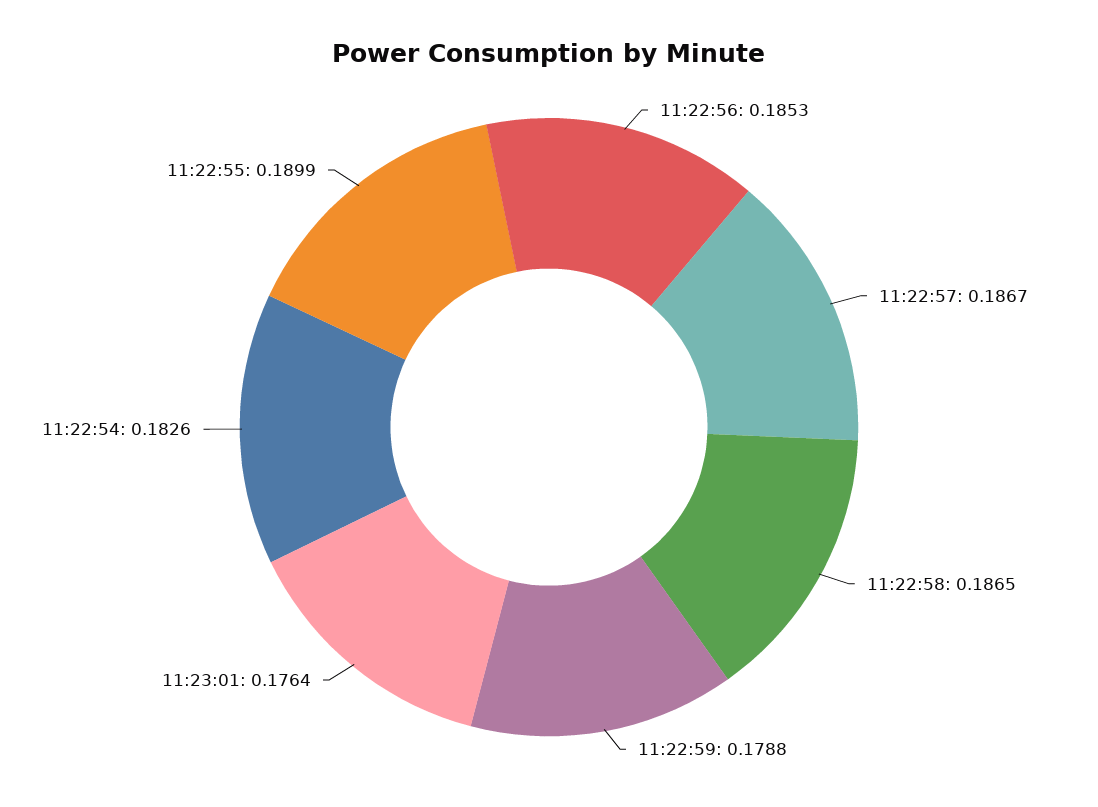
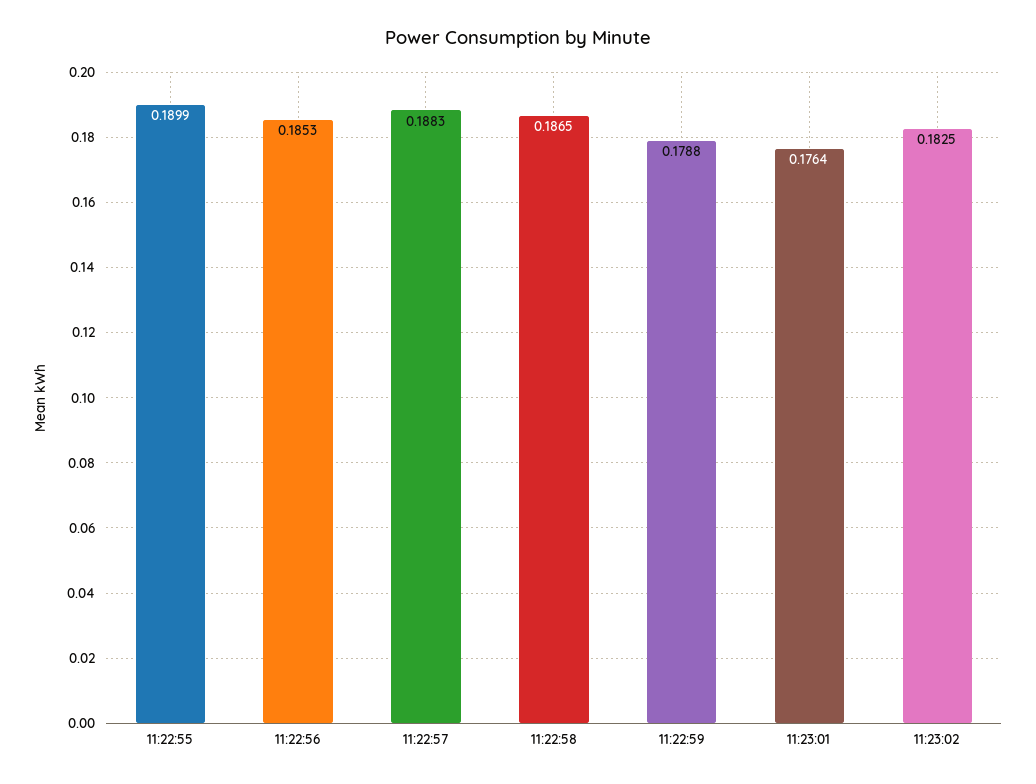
11:22:57: 0.1867 -> 0.1883
11:22:54: 0.1826 -> none
11:23:02: none -> 0.1825

